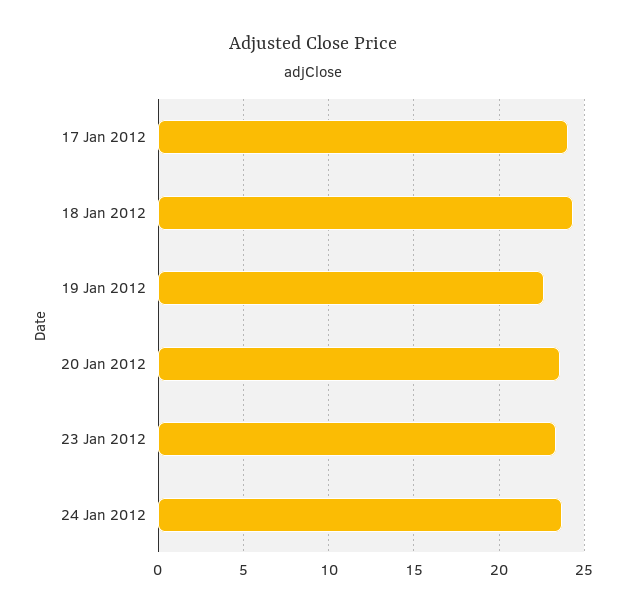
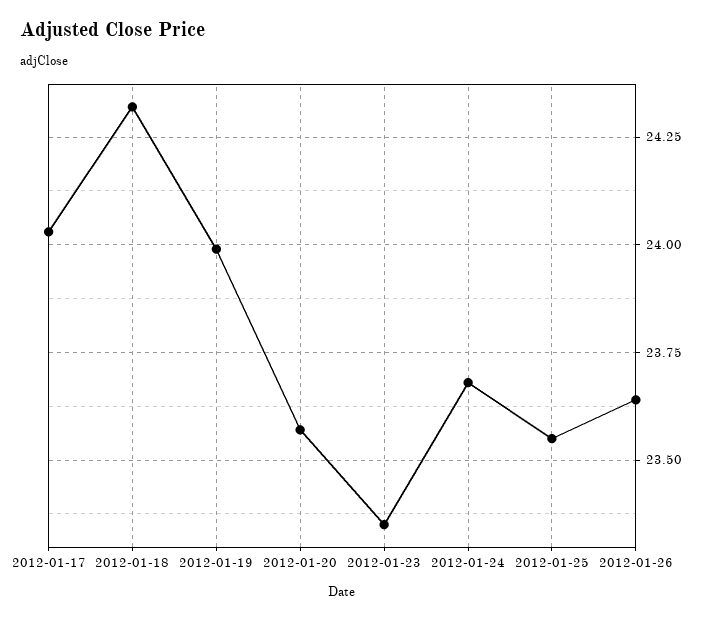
19 Jan 2012: 22.5 -> 24
2012-01-25: none -> 23.55
2012-01-26: none -> 23.65

